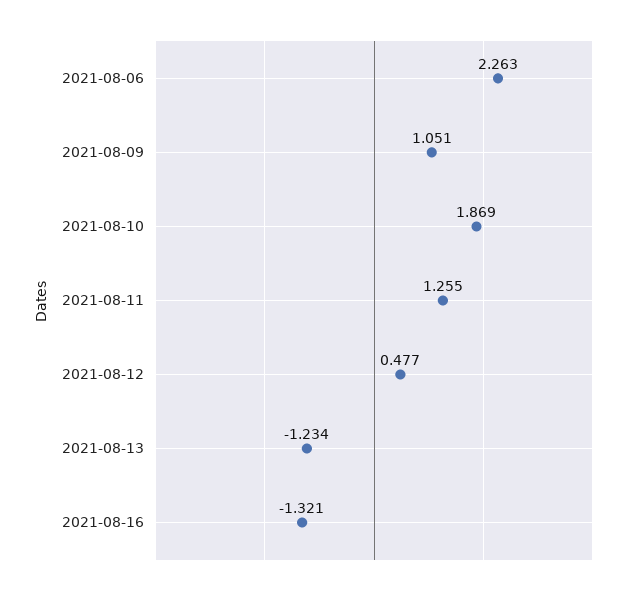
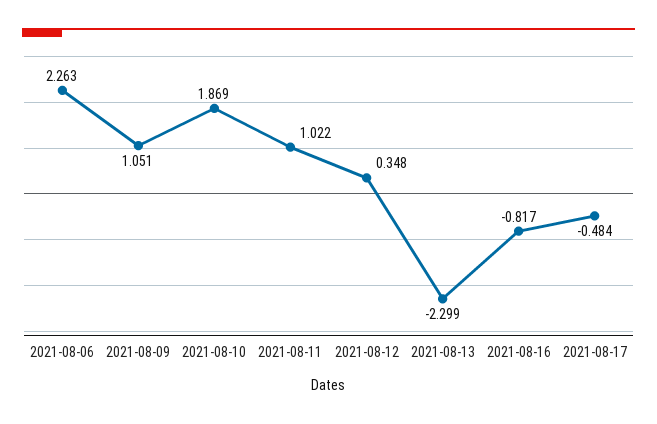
2021-08-11: 1.255 -> 1.022
2021-08-12: 0.477 -> 0.348
2021-08-13: -1.234 -> -2.299
2021-08-16: -1.321 -> -0.817
2021-08-17: none -> -0.484

